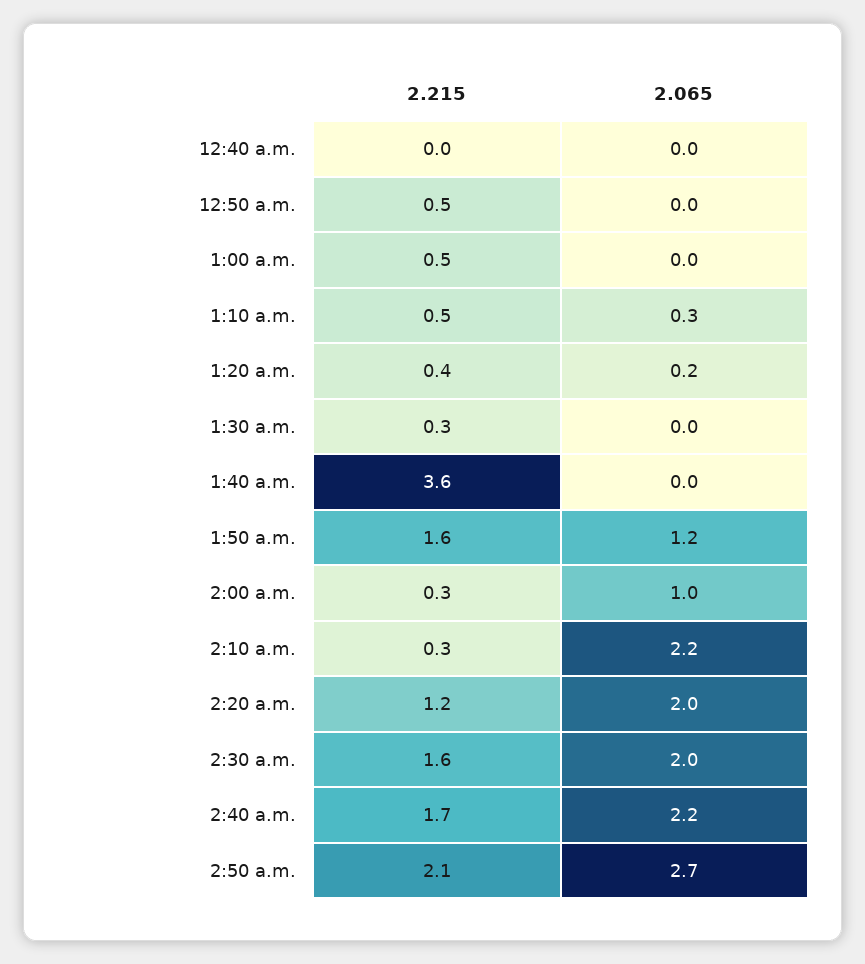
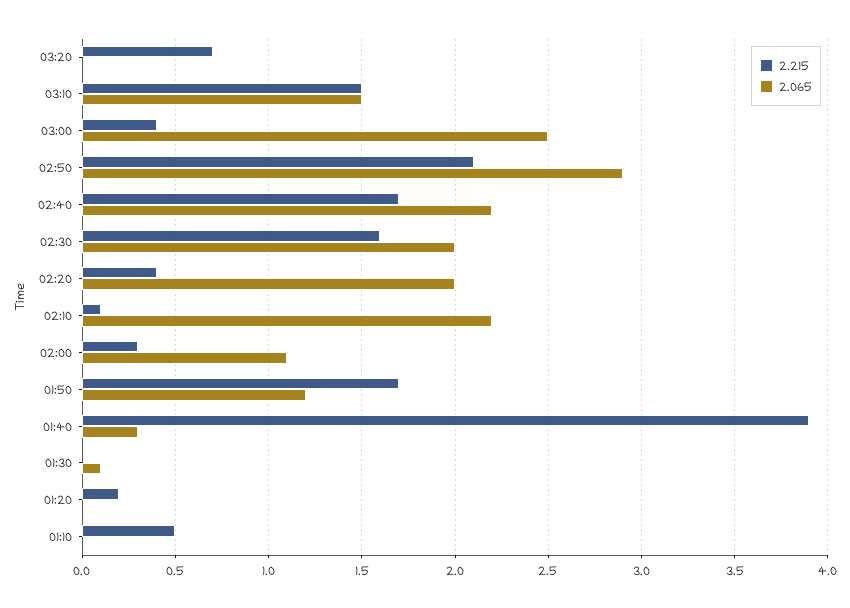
2.215, 12:40 a.m.: 0 -> none
2.065, 12:40 a.m.: 0 -> none
2.215, 12:50 a.m.: 0.5 -> none
2.065, 12:50 a.m.: 0 -> none
2.215, 1:00 a.m.: 0.5 -> none
2.065, 1:00 a.m.: 0 -> none
2.065, 1:10 a.m.: 0.3 -> 0
2.215, 1:20 a.m.: 0.4 -> 0.2
2.065, 1:20 a.m.: 0.2 -> 0
2.215, 1:30 a.m.: 0.3 -> 0
2.065, 1:30 a.m.: 0 -> 0.1
2.215, 1:40 a.m.: 3.6 -> 3.9
2.065, 1:40 a.m.: 0 -> 0.3
2.215, 1:50 a.m.: 1.6 -> 1.7
2.065, 2:00 a.m.: 1 -> 1.1
2.215, 2:10 a.m.: 0.3 -> 0.1
2.215, 2:20 a.m.: 1.2 -> 0.4
2.065, 2:50 a.m.: 2.7 -> 2.9
2.215, 03:20: none -> 0.7
2.065, 03:20: none -> 0
2.215, 03:10: none -> 1.5
2.065, 03:10: none -> 1.5
2.215, 03:00: none -> 0.4
2.065, 03:00: none -> 2.5

